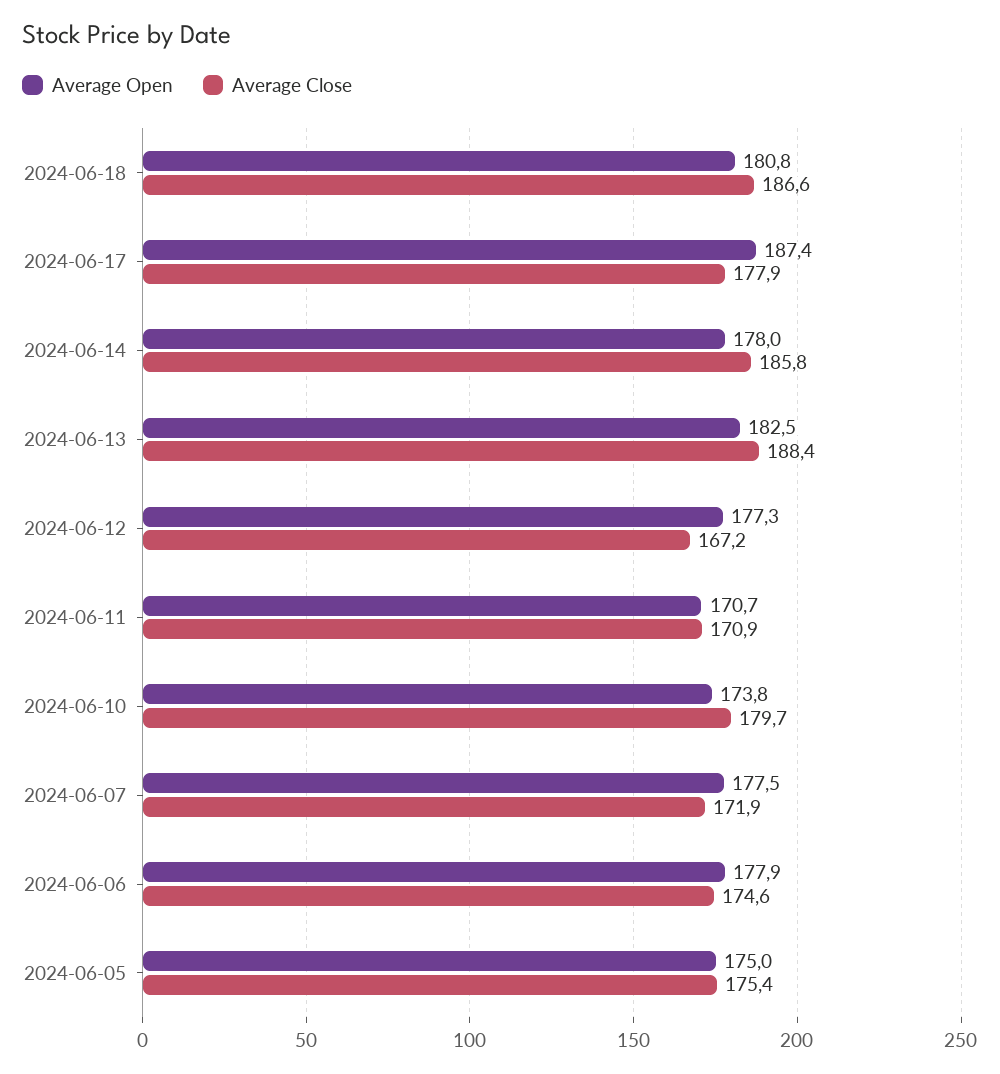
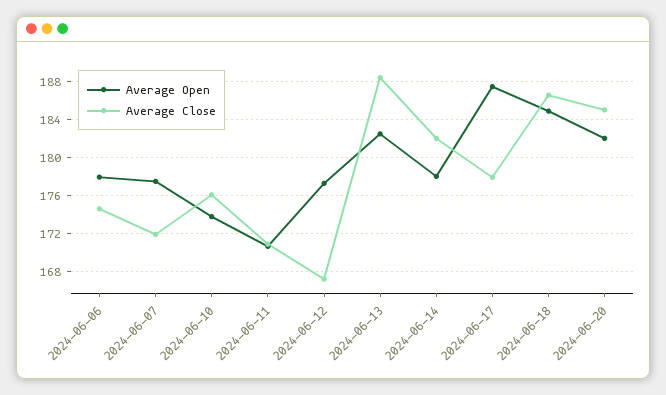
Average Open, 2024-06-18: 180.8 -> 185
Average Close, 2024-06-14: 185.8 -> 182
Average Close, 2024-06-10: 179.7 -> 176
Average Open, 2024-06-05: 175 -> none
Average Close, 2024-06-05: 175.4 -> none
Average Open, 2024-06-20: none -> 182
Average Close, 2024-06-20: none -> 185

